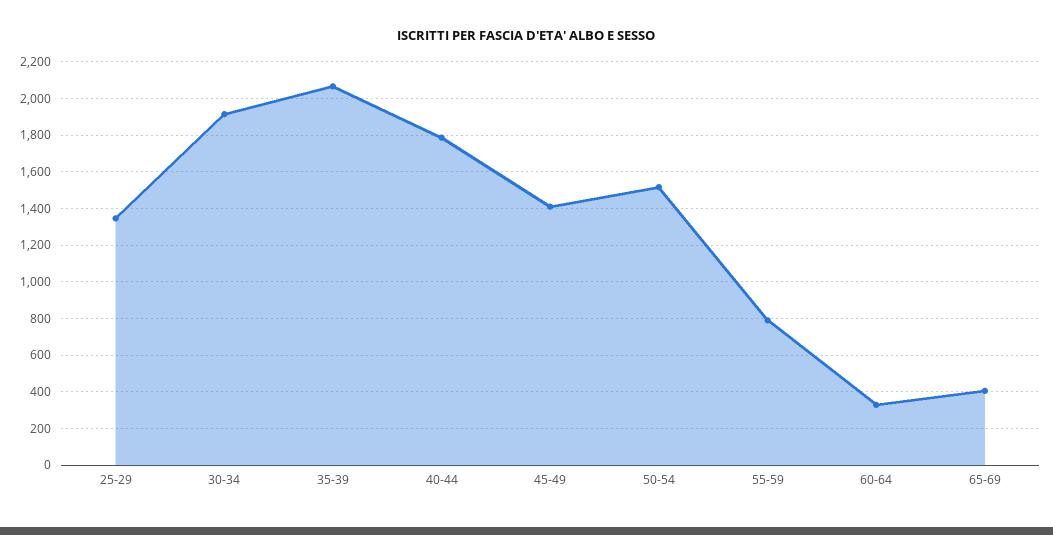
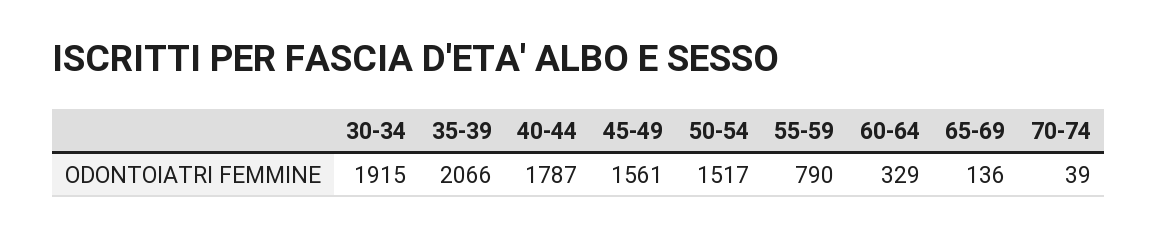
25-29: 1350 -> none
45-49: 1400 -> 1561
65-69: 400 -> 136
70-74: none -> 39

